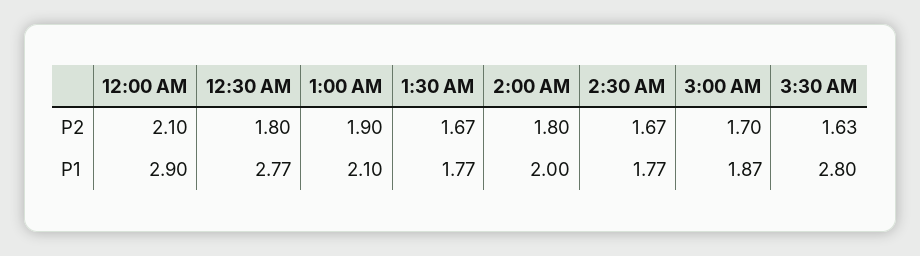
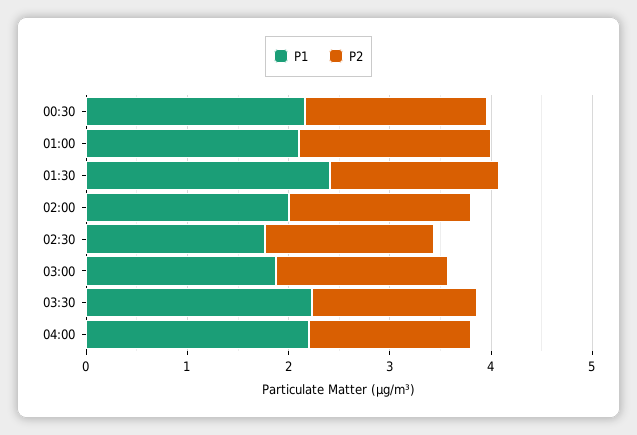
P2, 12:00 AM: 2.1 -> none
P1, 12:00 AM: 2.9 -> none
P1, 12:30 AM: 2.77 -> 2.2
P1, 1:30 AM: 1.77 -> 2.4
P1, 3:30 AM: 2.8 -> 2.2
P1, 04:00: none -> 2.2
P2, 04:00: none -> 1.6

